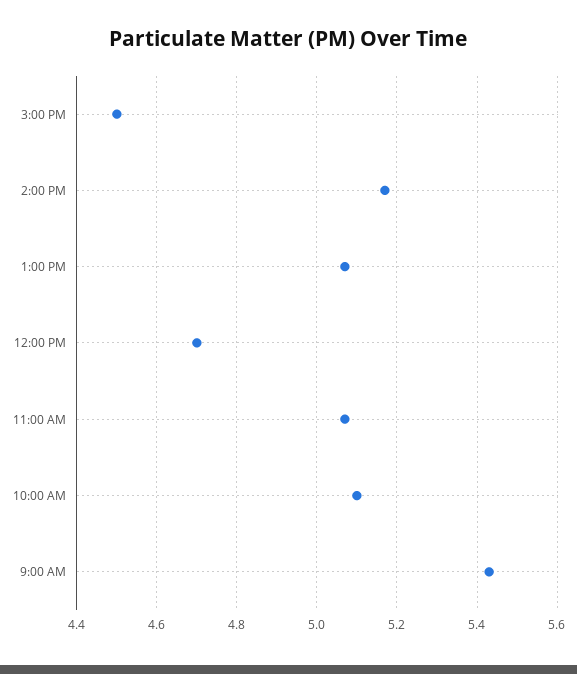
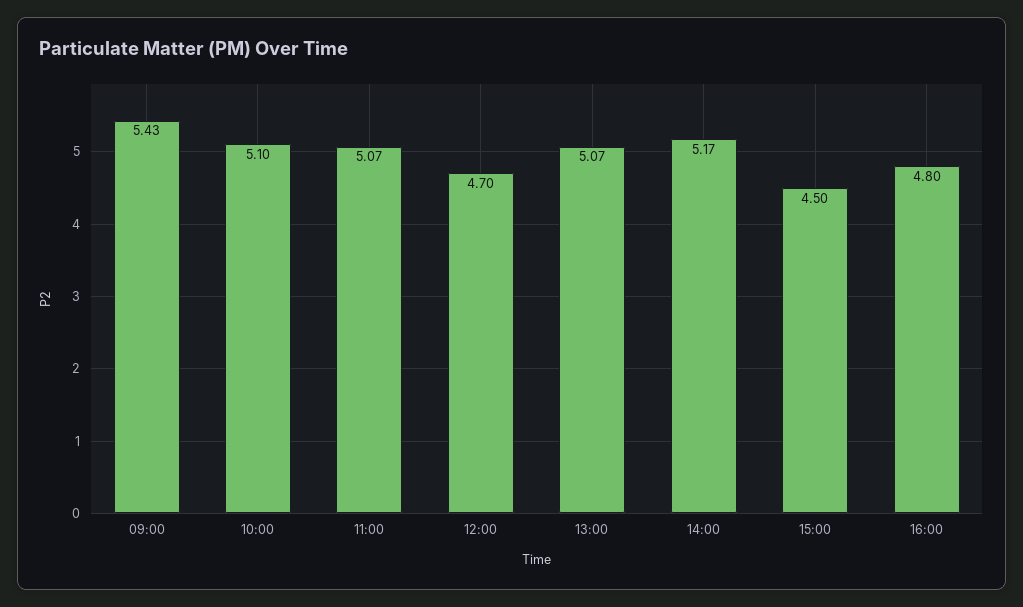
16:00: none -> 4.8

